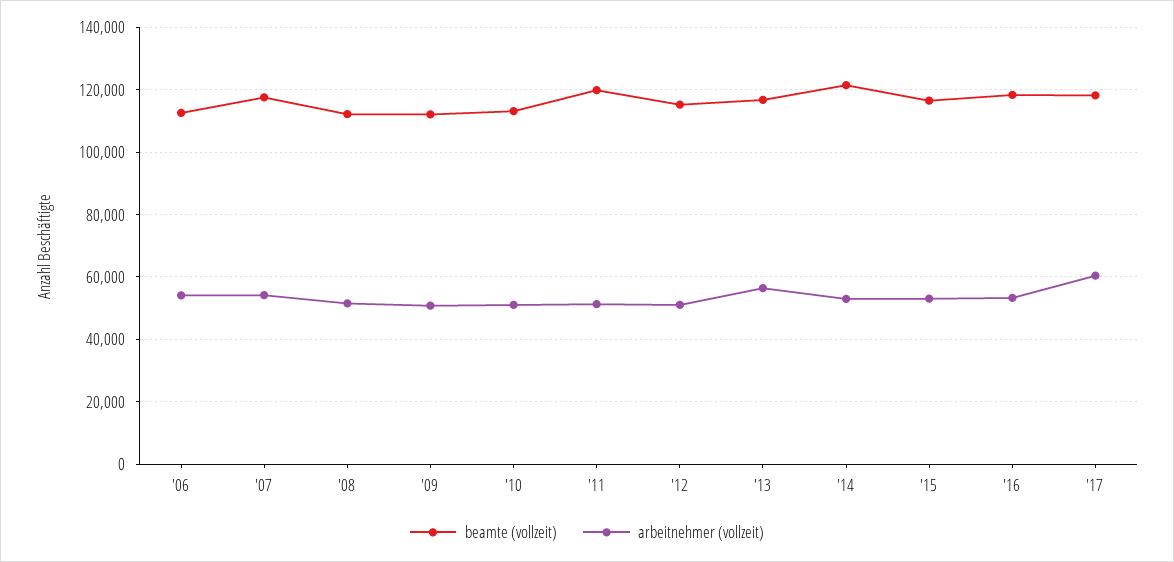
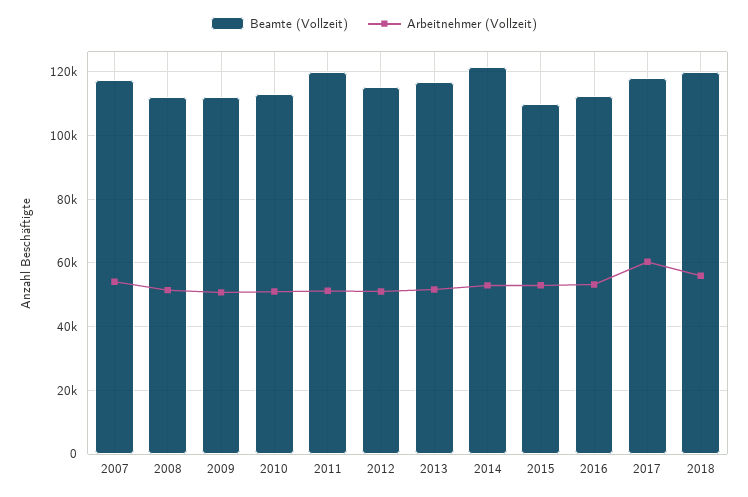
beamte (vollzeit), '06: 112000 -> none
arbeitnehmer (vollzeit), '06: 54000 -> none
arbeitnehmer (vollzeit), '13: 56000 -> 52000
beamte (vollzeit), '15: 116000 -> 110000
beamte (vollzeit), '16: 118000 -> 112000
beamte (vollzeit), 2018: none -> 120000
arbeitnehmer (vollzeit), 2018: none -> 56000

